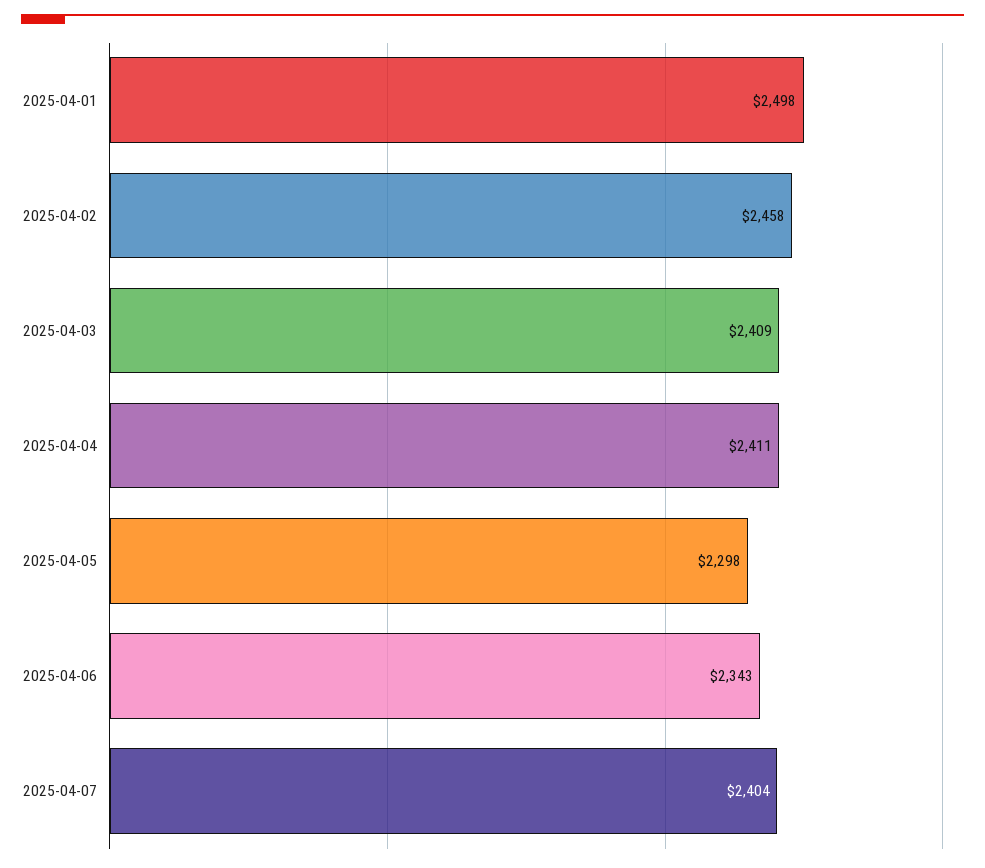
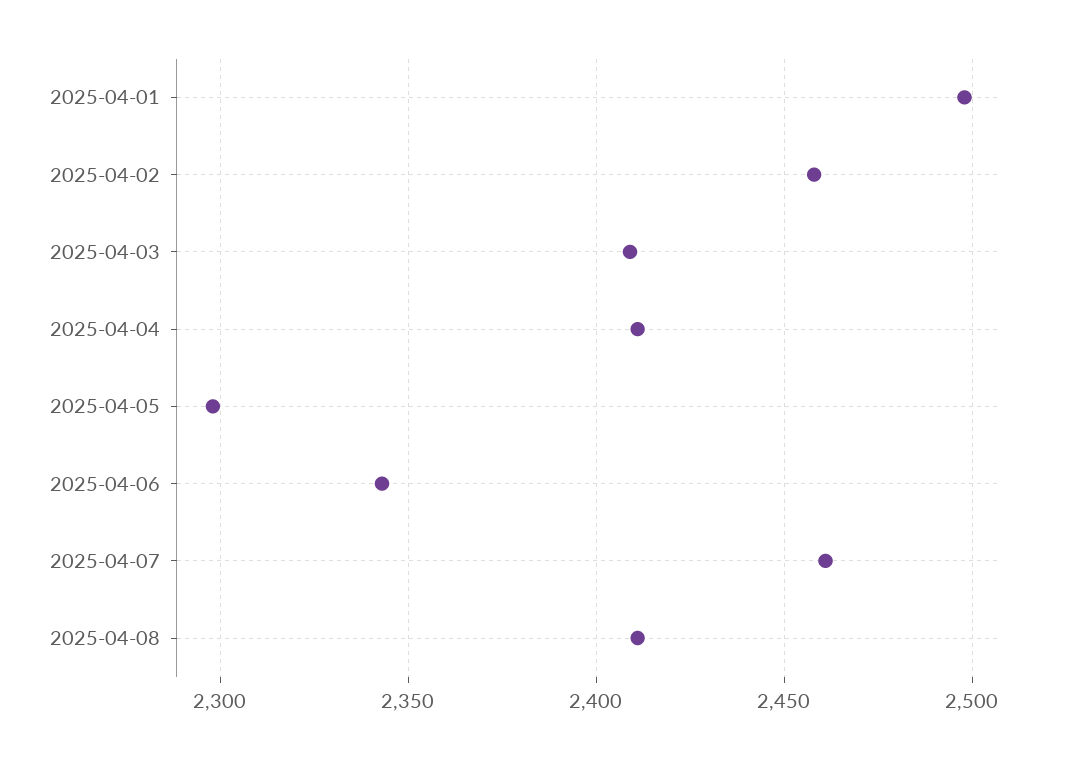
2025-04-07: 2404 -> 2460
2025-04-08: none -> 2410

